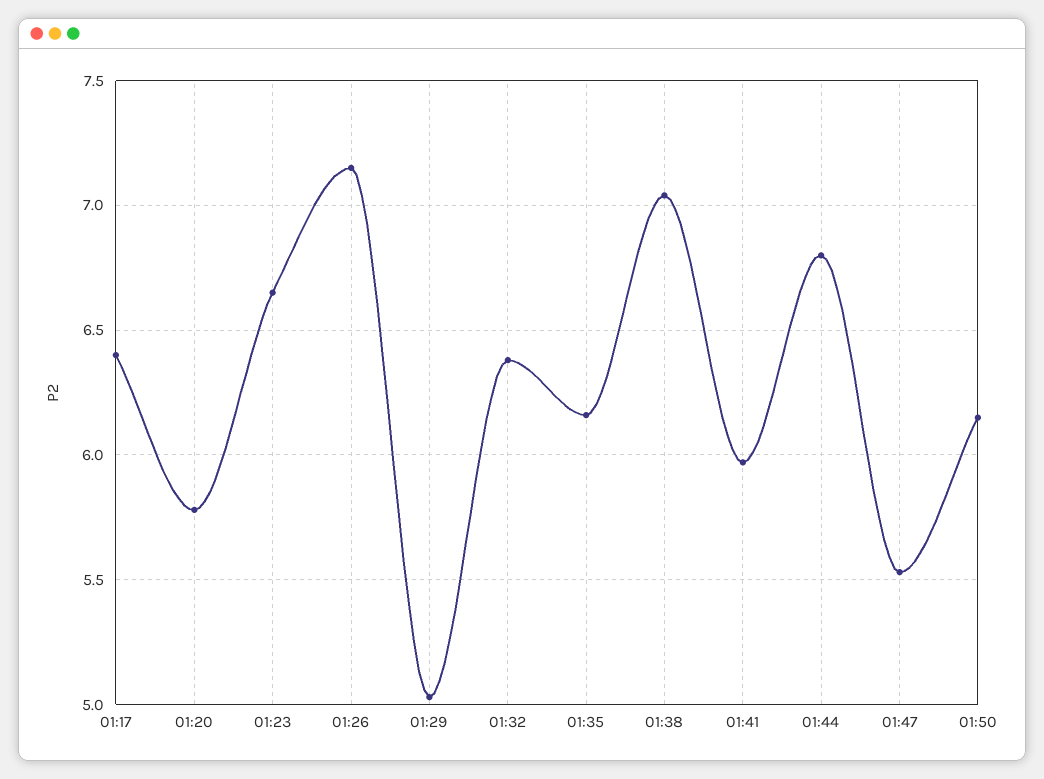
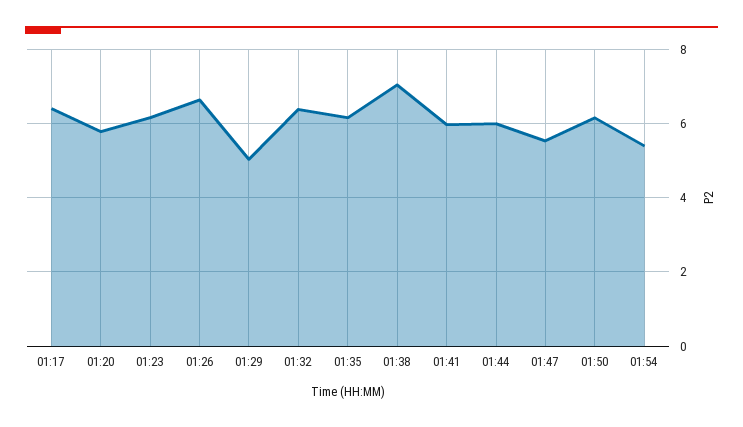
01:23: 6.65 -> 6.2
01:26: 7.15 -> 6.6
01:44: 6.8 -> 6
01:54: none -> 5.4

